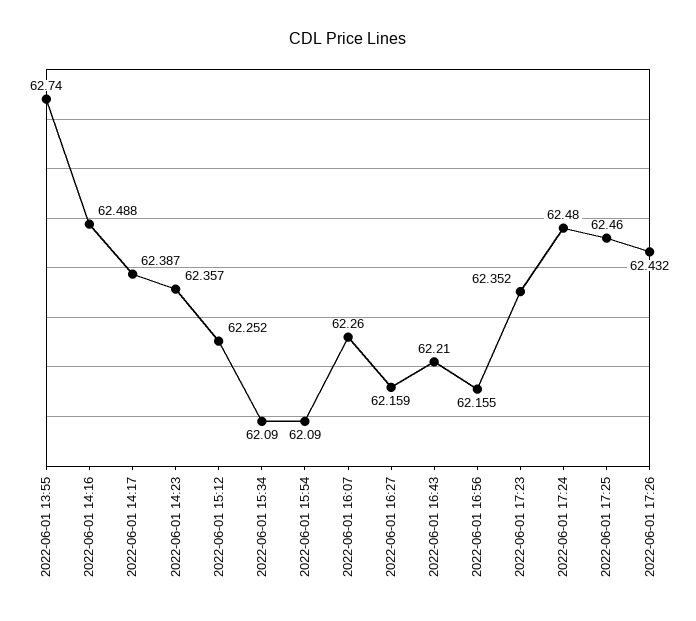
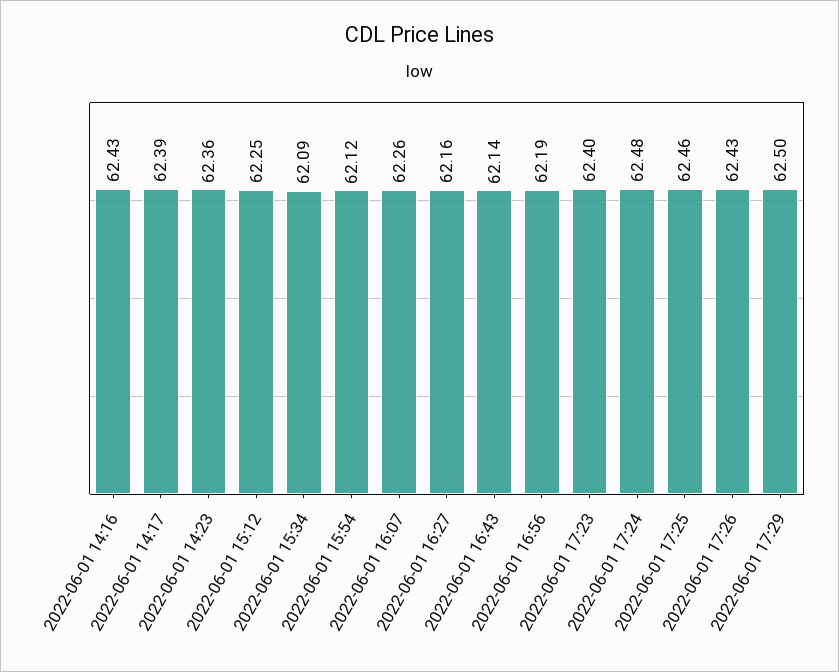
2022-06-01 13:55: 62.74 -> none
2022-06-01 14:16: 62.488 -> 62.43
2022-06-01 15:54: 62.09 -> 62.12
2022-06-01 16:43: 62.21 -> 62.14
2022-06-01 16:56: 62.155 -> 62.19
2022-06-01 17:23: 62.352 -> 62.4
2022-06-01 17:29: none -> 62.5

